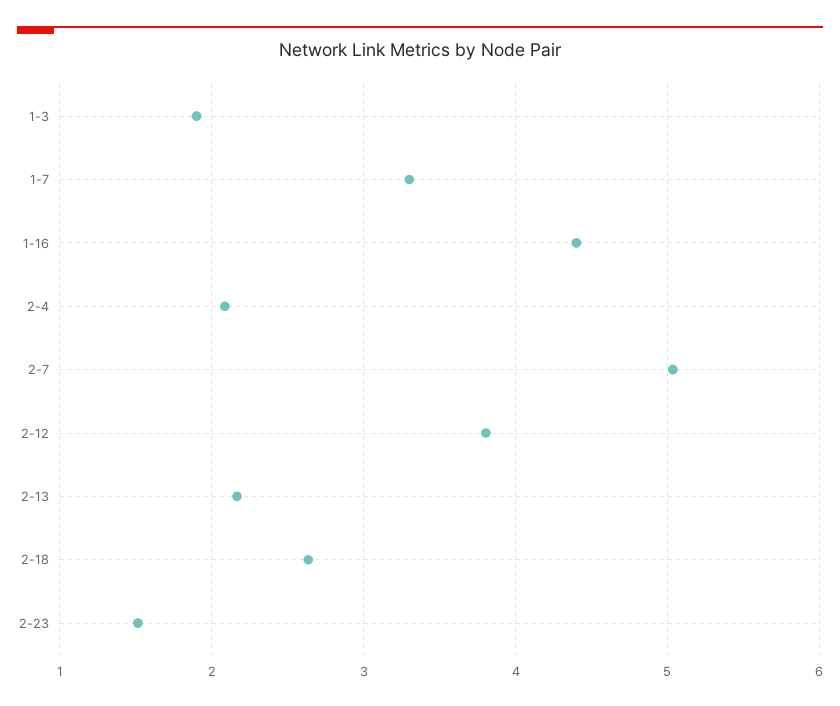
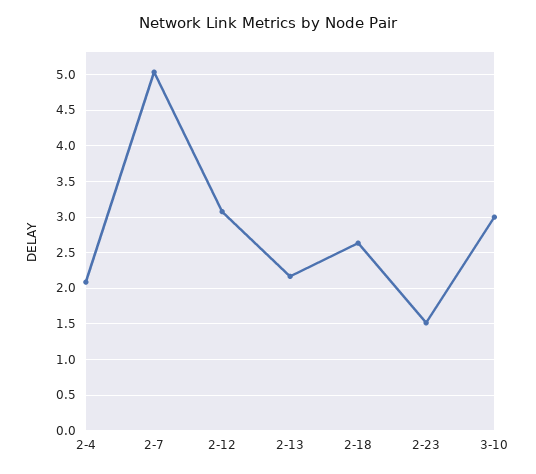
1-3: 1.9 -> none
1-7: 3.3 -> none
1-16: 4.4 -> none
2-12: 3.8 -> 3.1
3-10: none -> 3

